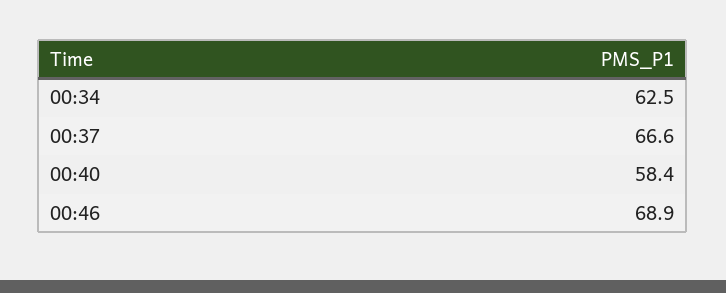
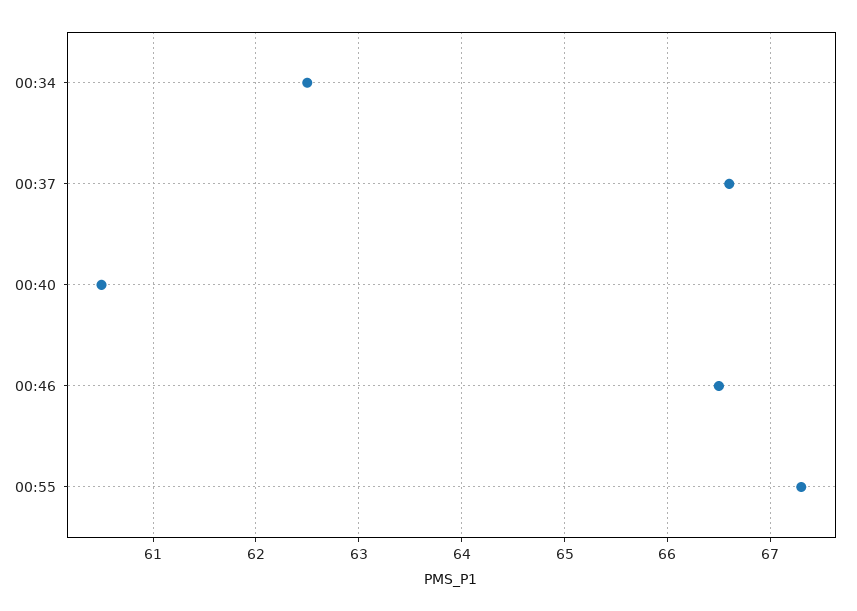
00:40: 58.4 -> 60.5
00:46: 68.9 -> 66.5
00:55: none -> 67.3

